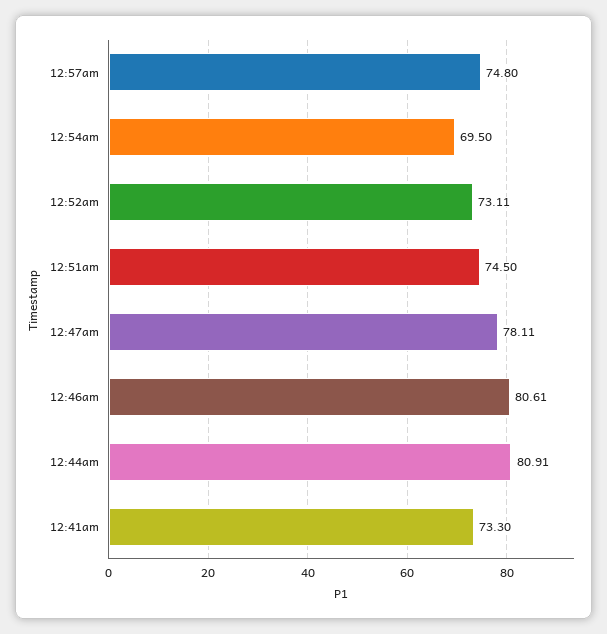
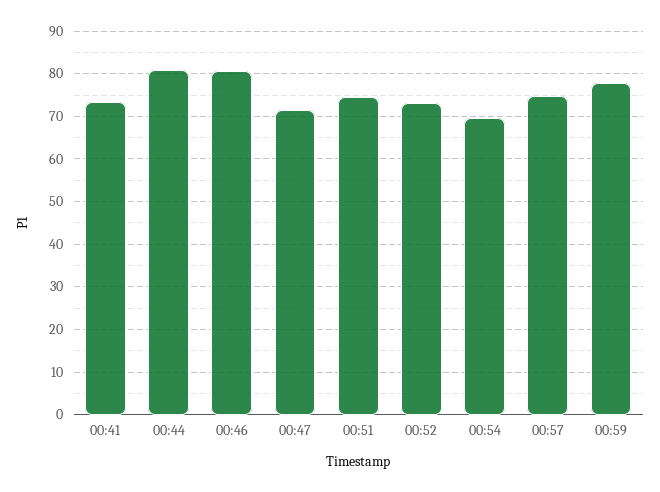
12:47am: 78.11 -> 72
00:59: none -> 78

